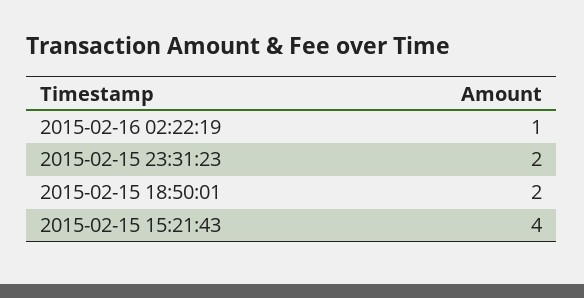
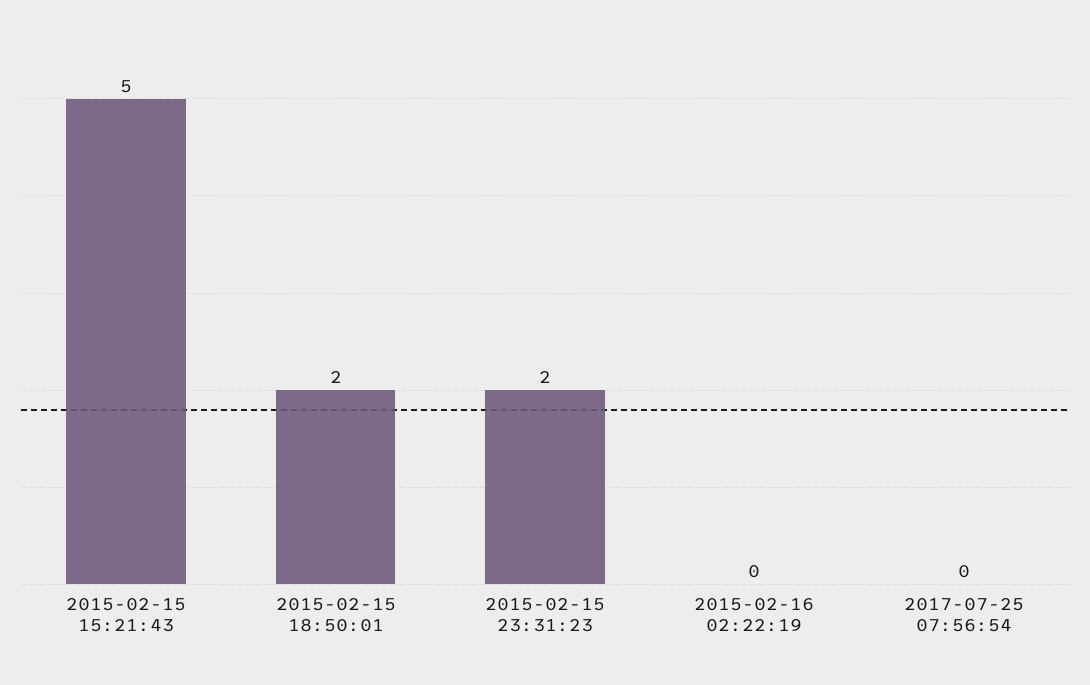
2015-02-16 02:22:19: 1 -> 0
2015-02-15 15:21:43: 4 -> 5
2017-07-25 07:56:54: none -> 0

